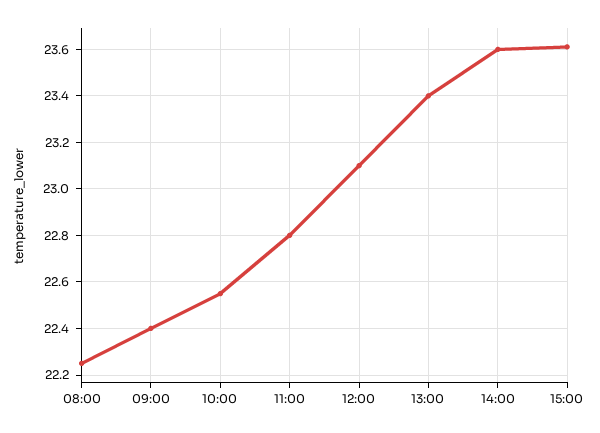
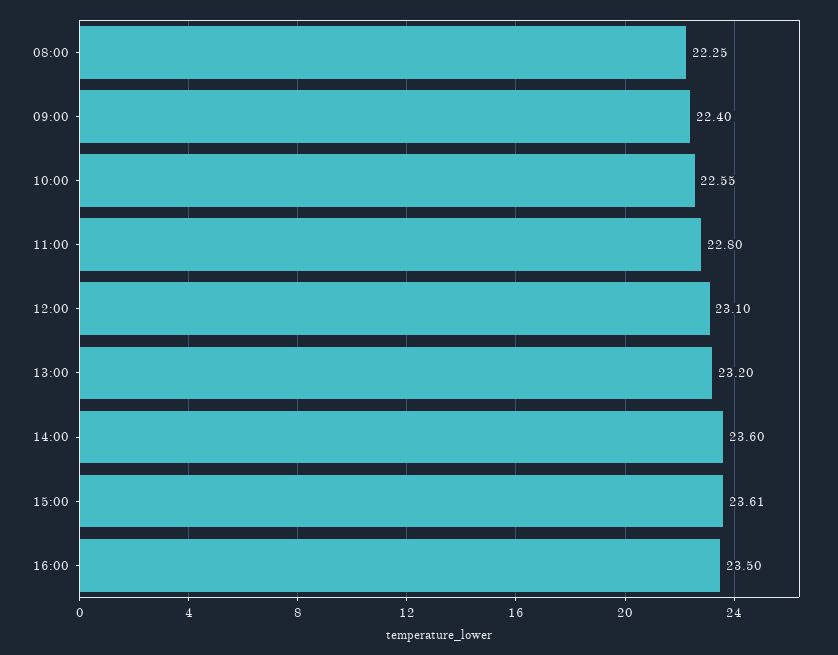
13:00: 23.4 -> 23.2
16:00: none -> 23.5

